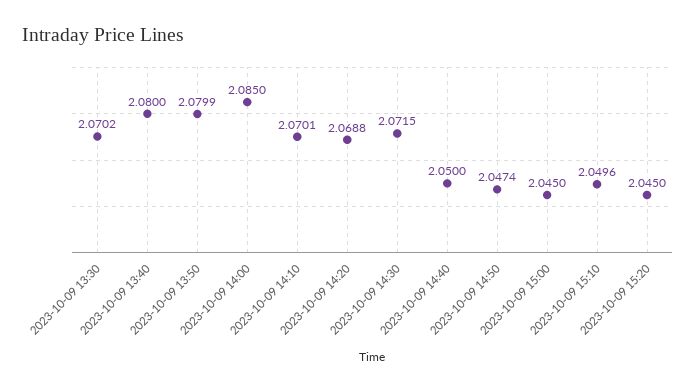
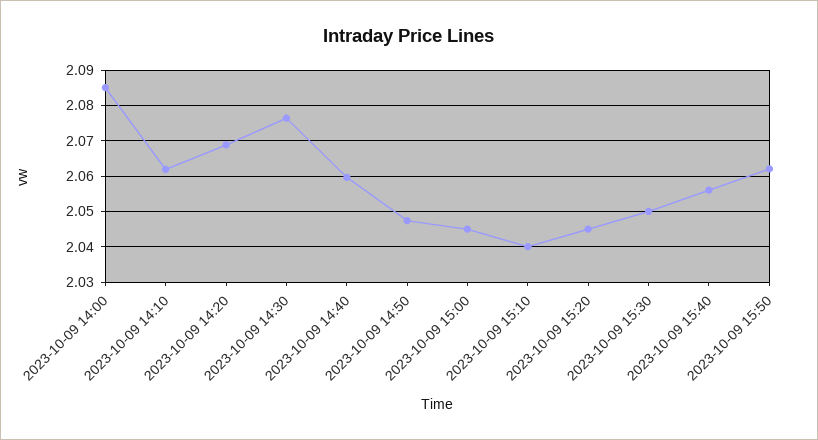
2023-10-09 13:30: 2.0702 -> none
2023-10-09 13:40: 2.08 -> none
2023-10-09 13:50: 2.0799 -> none
2023-10-09 14:10: 2.0701 -> 2.062
2023-10-09 14:30: 2.0715 -> 2.076
2023-10-09 14:40: 2.05 -> 2.06
2023-10-09 15:10: 2.0496 -> 2.04
2023-10-09 15:30: none -> 2.05
2023-10-09 15:40: none -> 2.056
2023-10-09 15:50: none -> 2.062

